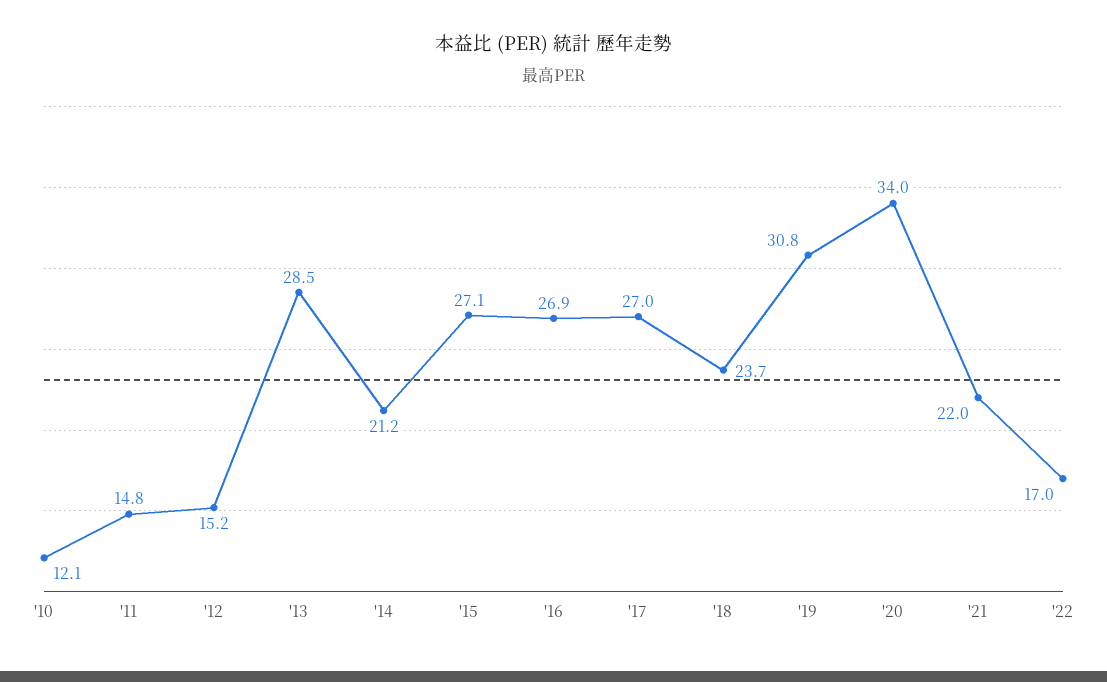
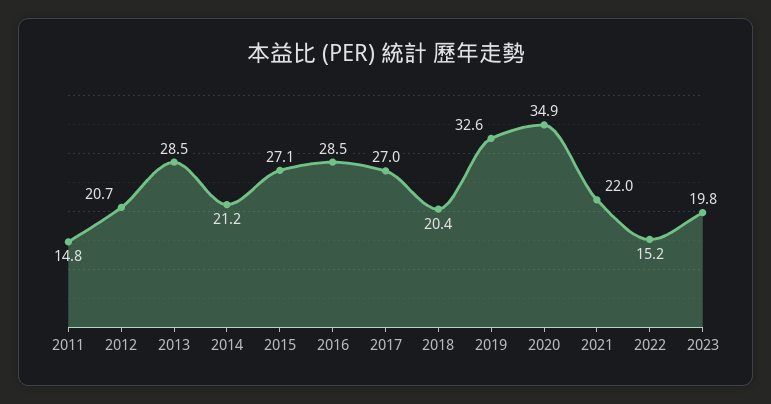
'10: 12.1 -> none
'12: 15.2 -> 20.7
'16: 26.9 -> 28.5
'18: 23.7 -> 20.4
'19: 30.8 -> 32.6
'20: 34 -> 34.9
'22: 17 -> 15.2
2023: none -> 19.8

